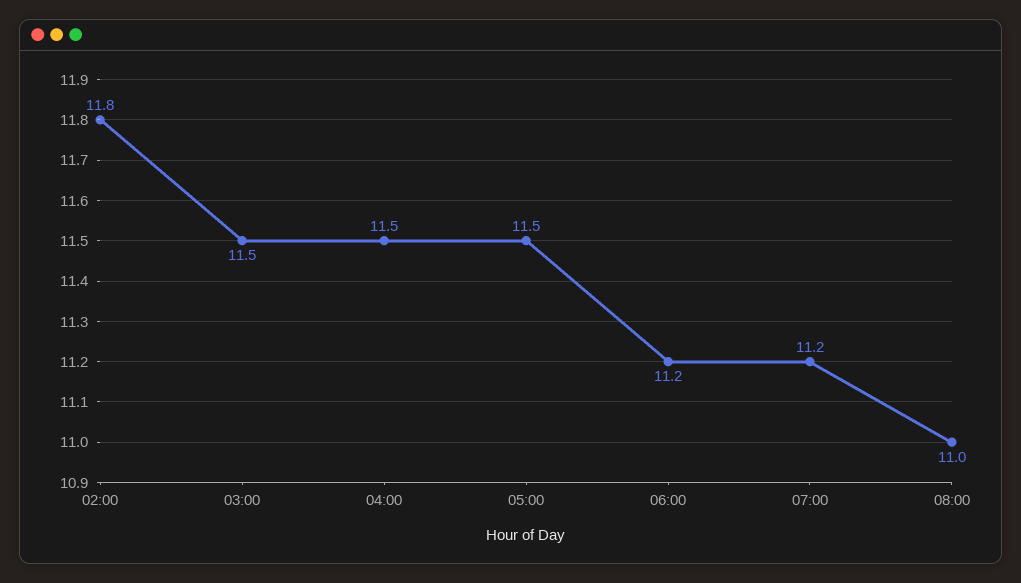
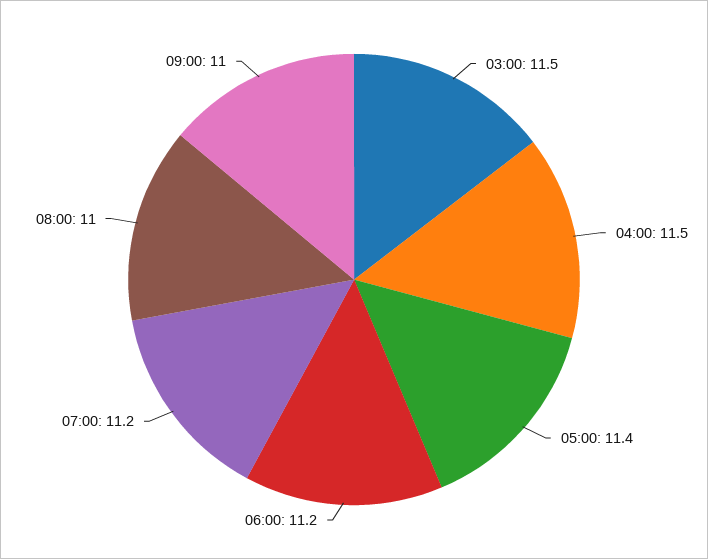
02:00: 11.8 -> none
05:00: 11.5 -> 11.4
09:00: none -> 11

